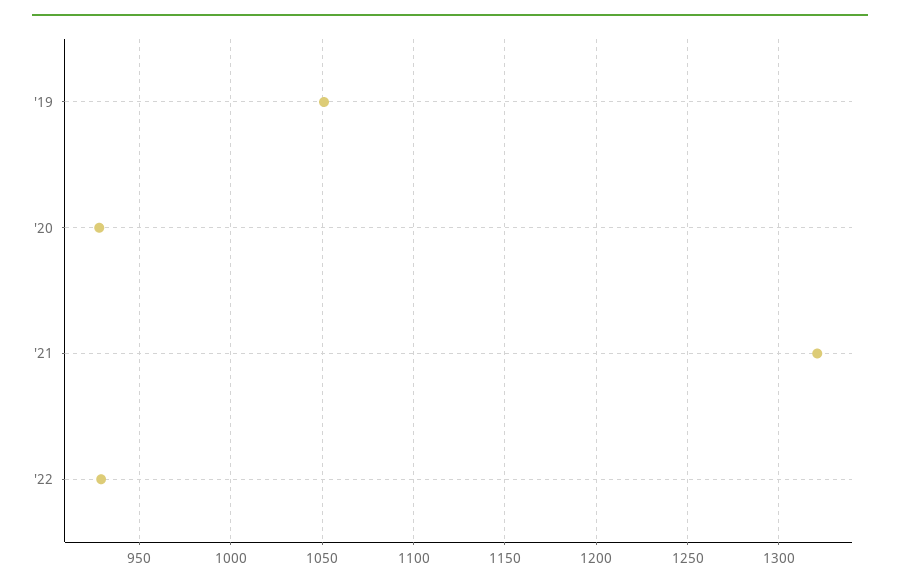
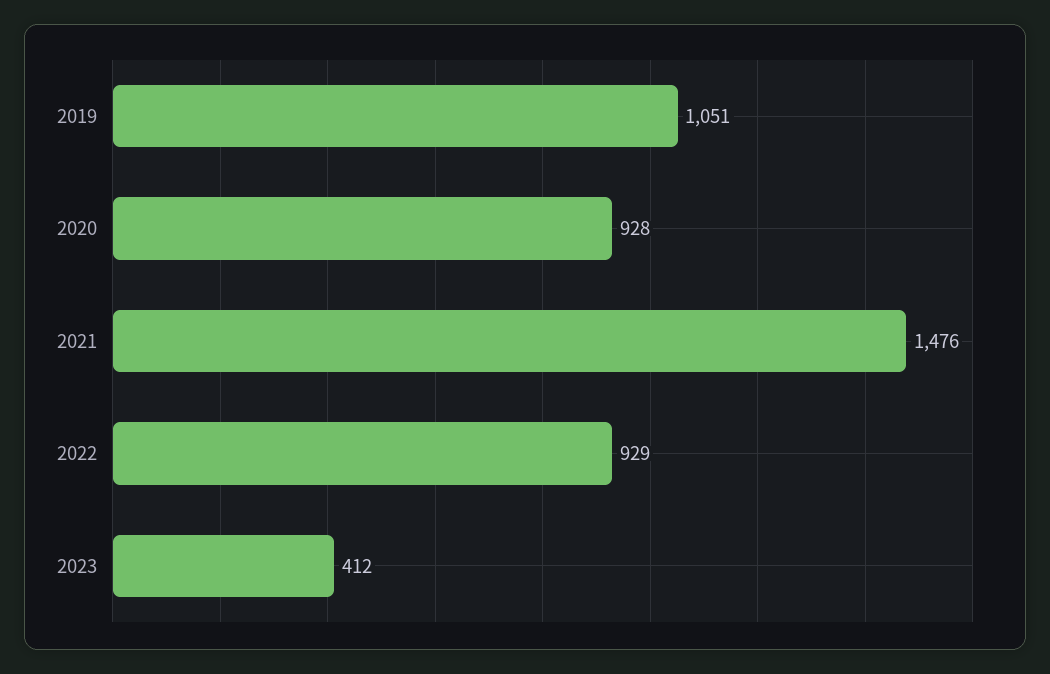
'21: 1320 -> 1476
2023: none -> 412

